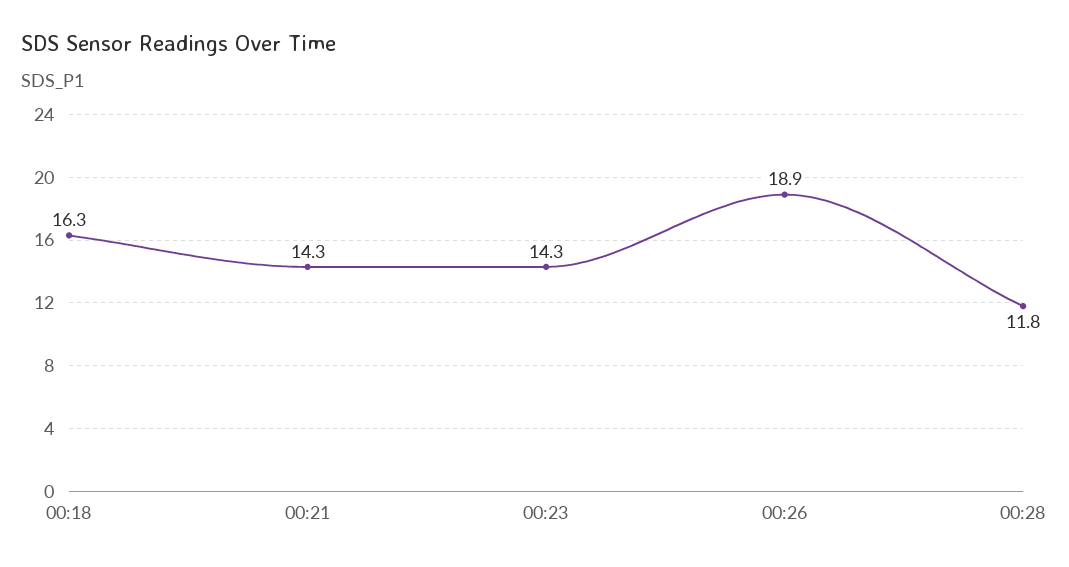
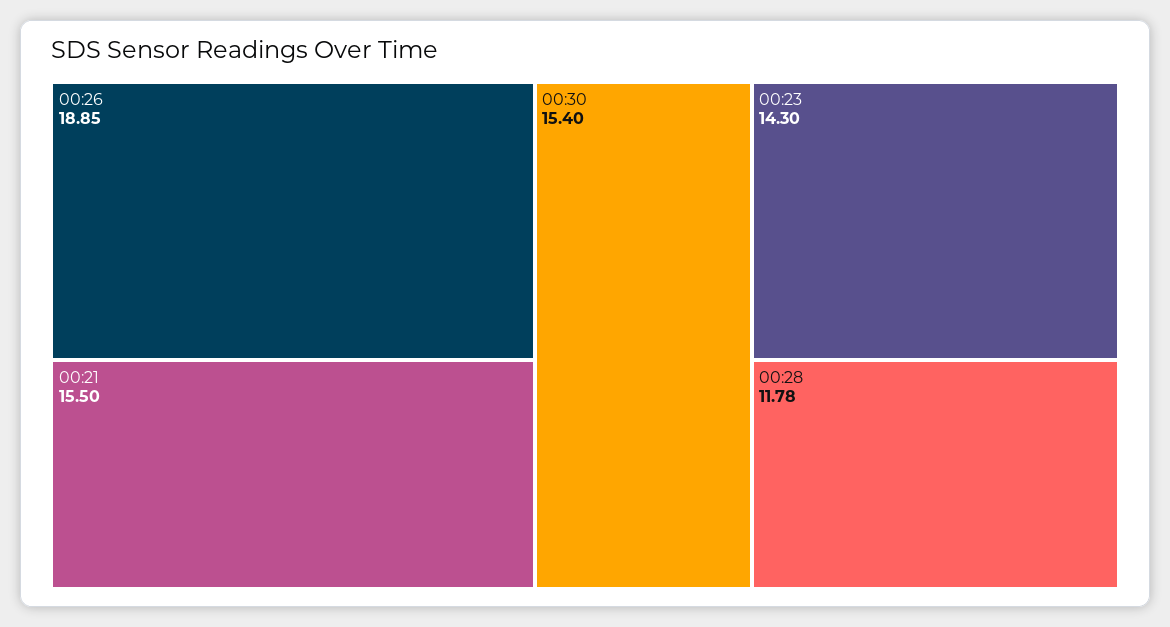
00:18: 16.3 -> none
00:21: 14.3 -> 15.5
00:30: none -> 15.4

